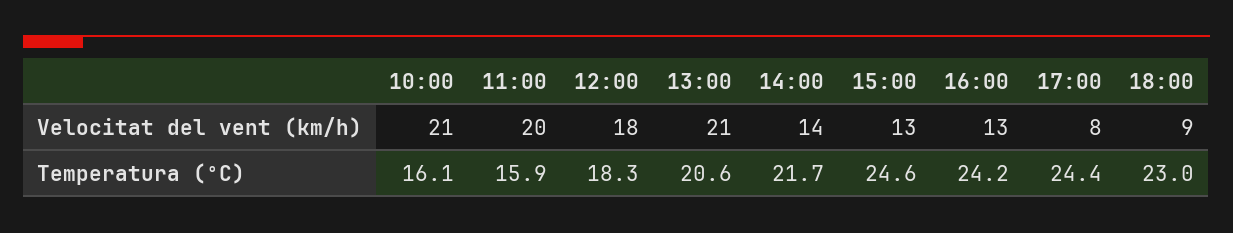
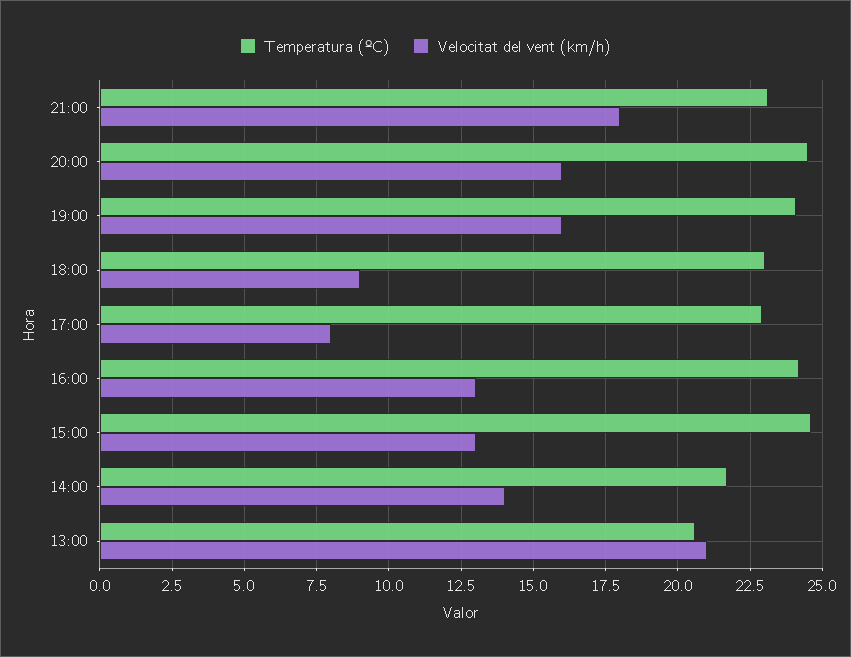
Velocitat del vent (km/h), 10:00: 21 -> none
Velocitat del vent (km/h), 11:00: 20 -> none
Velocitat del vent (km/h), 12:00: 18 -> none
Temperatura (ºC), 10:00: 16.1 -> none
Temperatura (ºC), 11:00: 15.9 -> none
Temperatura (ºC), 12:00: 18.3 -> none
Temperatura (ºC), 17:00: 24.4 -> 23
Temperatura (ºC), 21:00: none -> 23
Velocitat del vent (km/h), 21:00: none -> 18
Temperatura (ºC), 20:00: none -> 24.5
Velocitat del vent (km/h), 20:00: none -> 16
Temperatura (ºC), 19:00: none -> 24
Velocitat del vent (km/h), 19:00: none -> 16

